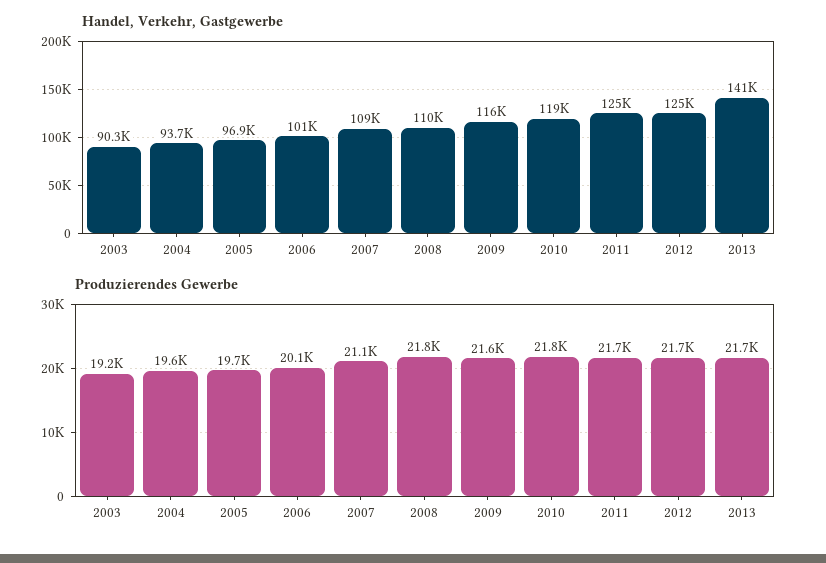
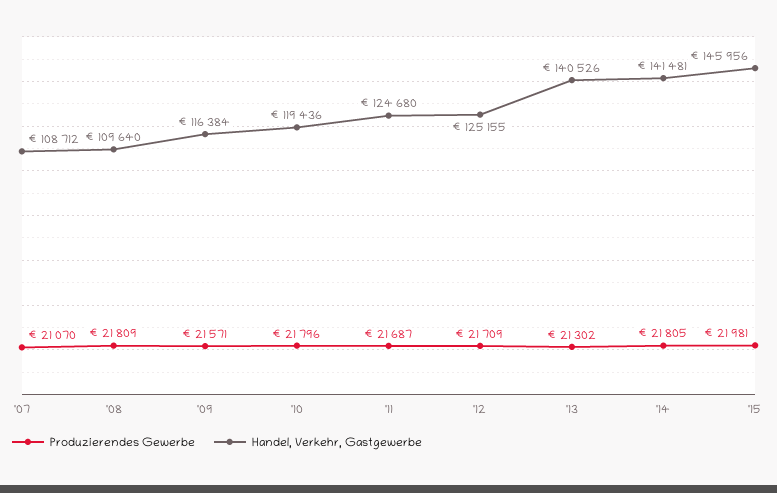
Handel, Verkehr, Gastgewerbe, 2003: 90300 -> none
Handel, Verkehr, Gastgewerbe, 2004: 93700 -> none
Handel, Verkehr, Gastgewerbe, 2005: 96900 -> none
Handel, Verkehr, Gastgewerbe, 2006: 101000 -> none
Produzierendes Gewerbe, 2003: 19200 -> none
Produzierendes Gewerbe, 2004: 19600 -> none
Produzierendes Gewerbe, 2005: 19700 -> none
Produzierendes Gewerbe, 2006: 20100 -> none
Produzierendes Gewerbe, 2013: 21700 -> 21302
Produzierendes Gewerbe, '14: none -> 21805
Handel, Verkehr, Gastgewerbe, '14: none -> 141481
Produzierendes Gewerbe, '15: none -> 21981
Handel, Verkehr, Gastgewerbe, '15: none -> 145956

